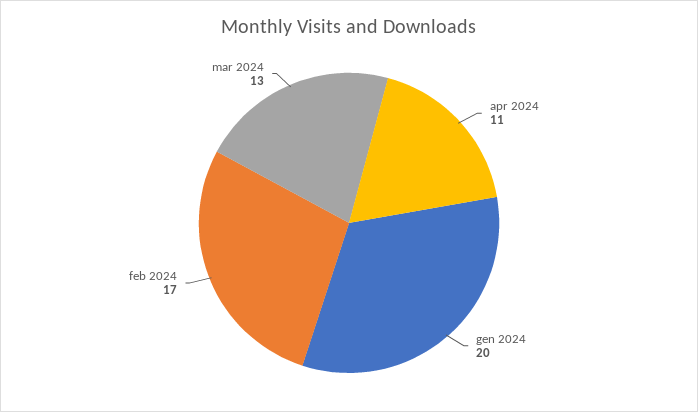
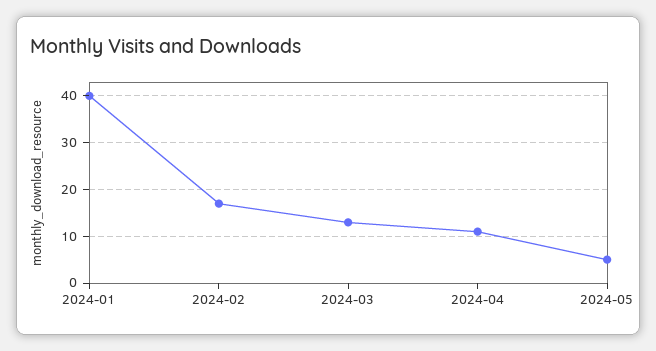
gen 2024: 20 -> 40
2024-05: none -> 5

